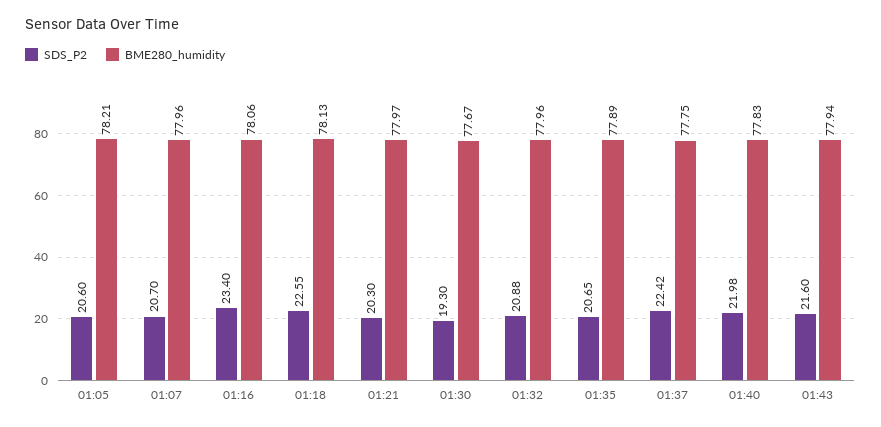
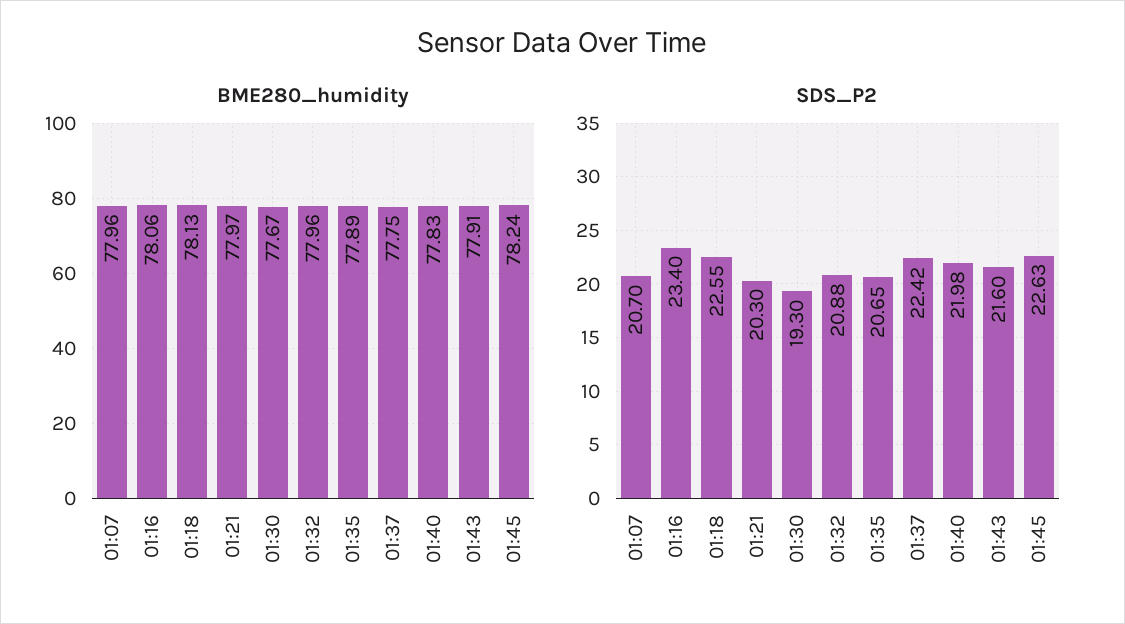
SDS_P2, 01:05: 20.6 -> none
BME280_humidity, 01:05: 78.21 -> none
BME280_humidity, 01:43: 77.94 -> 77.91
BME280_humidity, 01:45: none -> 78.24
SDS_P2, 01:45: none -> 22.63

